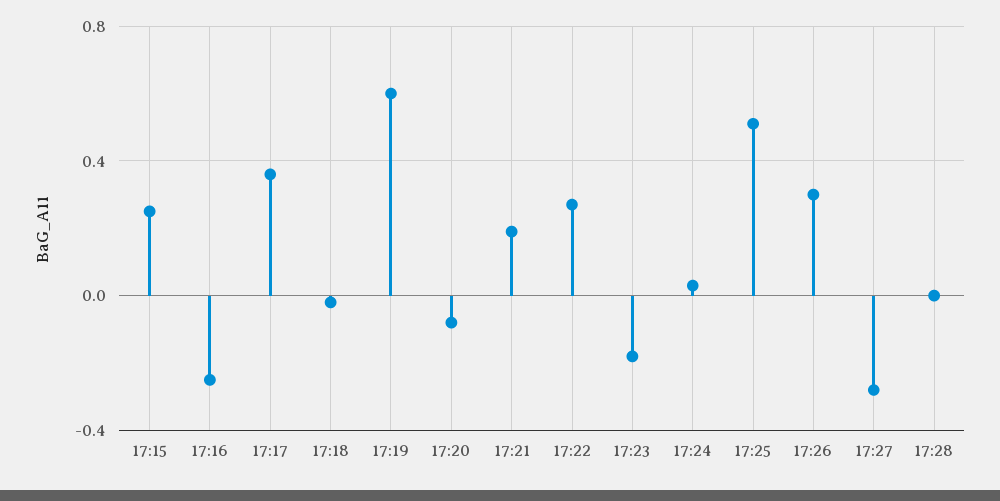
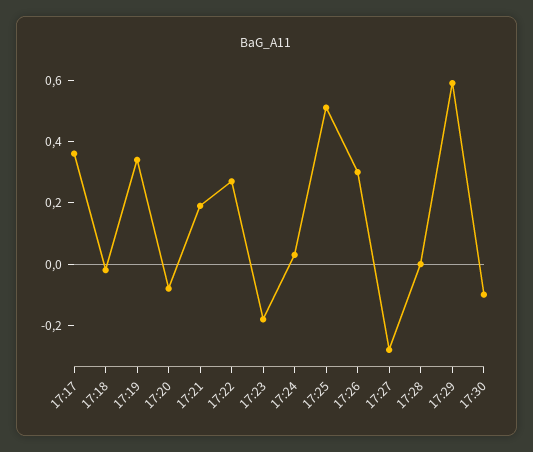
17:15: 0.25 -> none
17:16: -0.25 -> none
17:19: 0.6 -> 0.35
17:29: none -> 0.6
17:30: none -> -0.1

